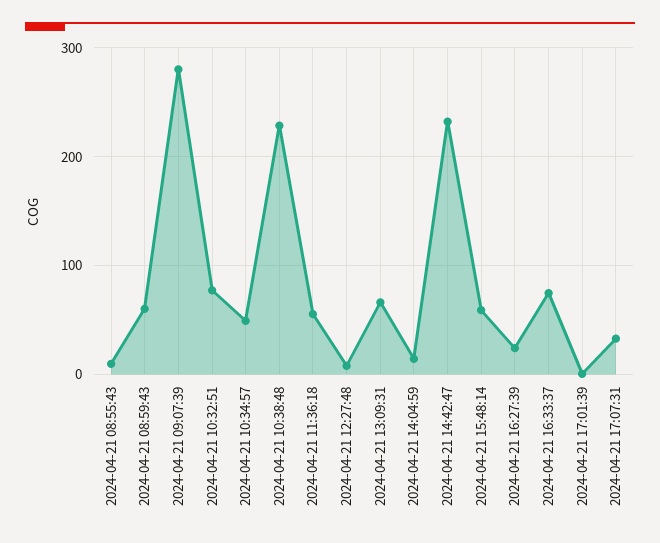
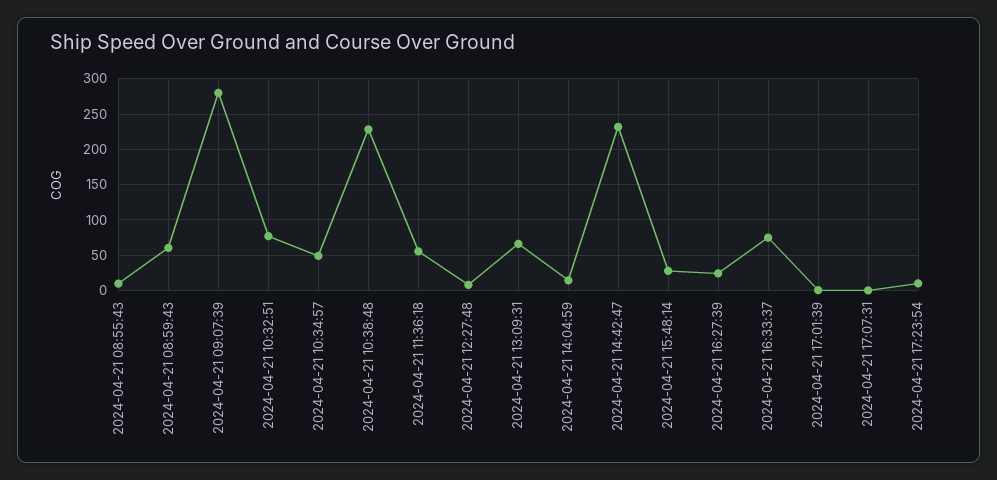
2024-04-21 15:48:14: 60 -> 30
2024-04-21 17:07:31: 30 -> 0
2024-04-21 17:23:54: none -> 10

